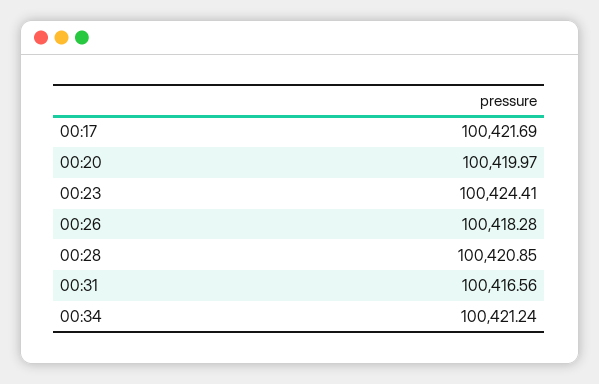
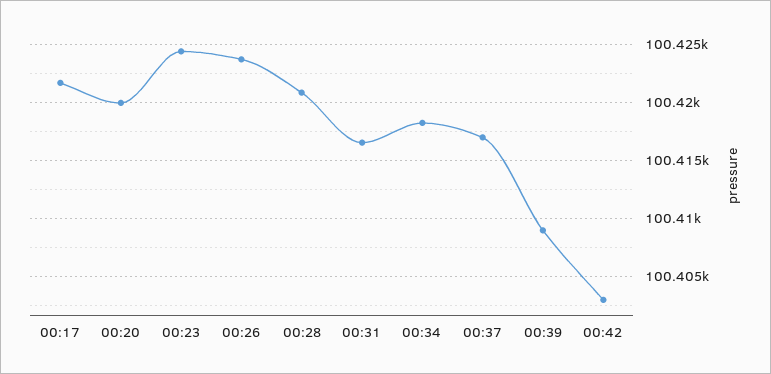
00:26: 100418.28 -> 100424
00:34: 100421.24 -> 100418
00:37: none -> 100417
00:39: none -> 100409
00:42: none -> 100403

